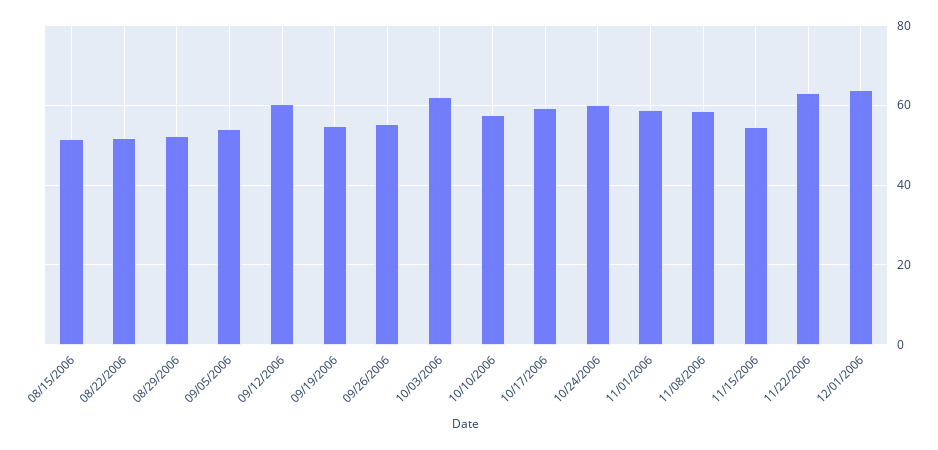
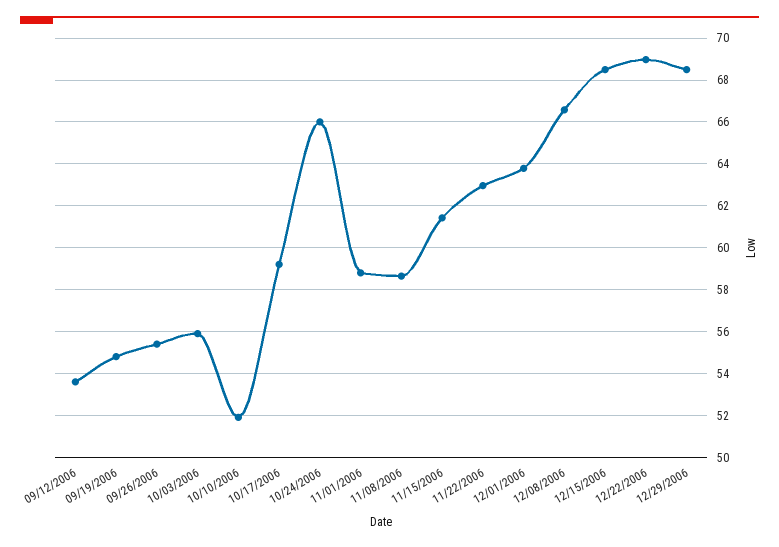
08/15/2006: 52 -> none
08/22/2006: 52 -> none
08/29/2006: 52 -> none
09/05/2006: 54 -> none
09/12/2006: 60 -> 53.5
10/03/2006: 62 -> 56
10/10/2006: 58 -> 52
10/24/2006: 60 -> 66
11/15/2006: 54 -> 61.5
12/08/2006: none -> 66.5
12/15/2006: none -> 68.5
12/22/2006: none -> 69
12/29/2006: none -> 68.5

